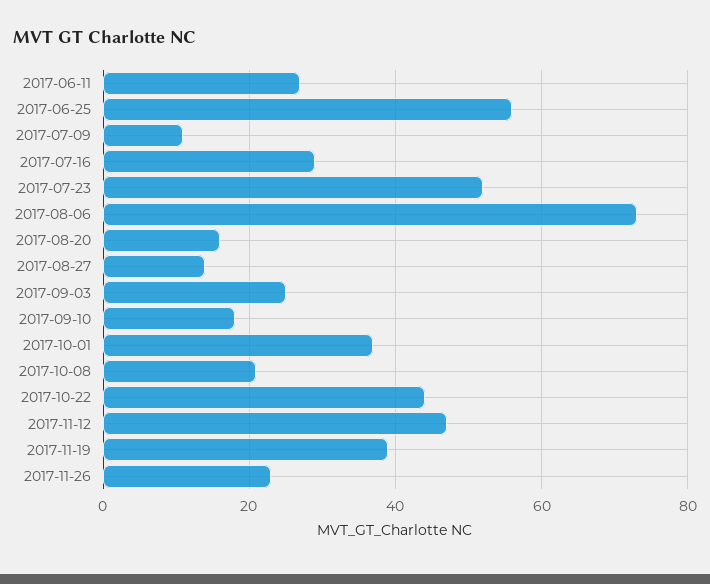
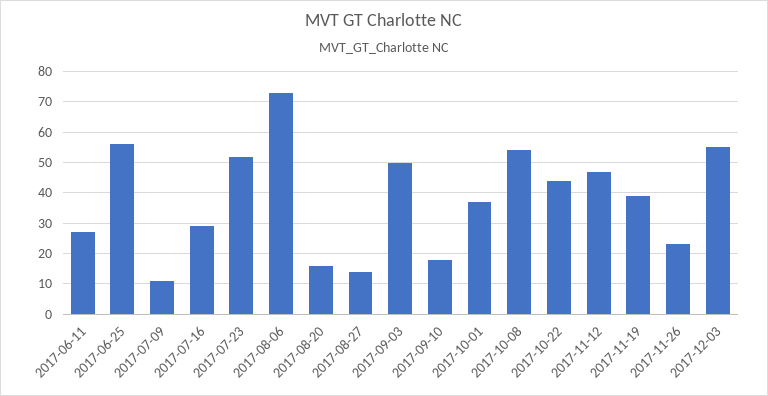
2017-09-03: 25 -> 50
2017-10-08: 20 -> 55
2017-12-03: none -> 55

